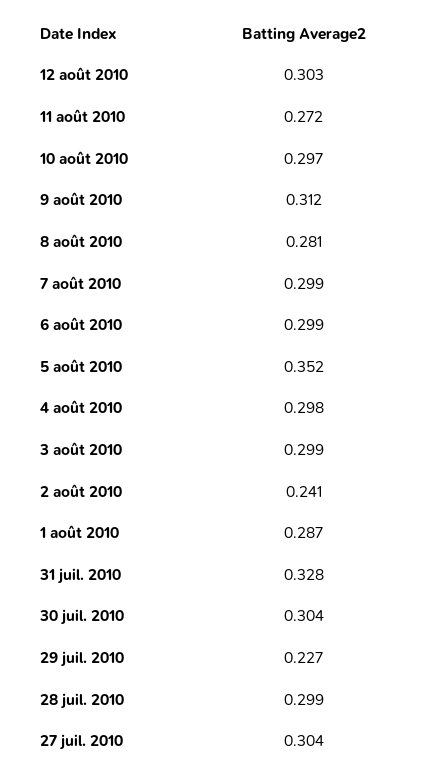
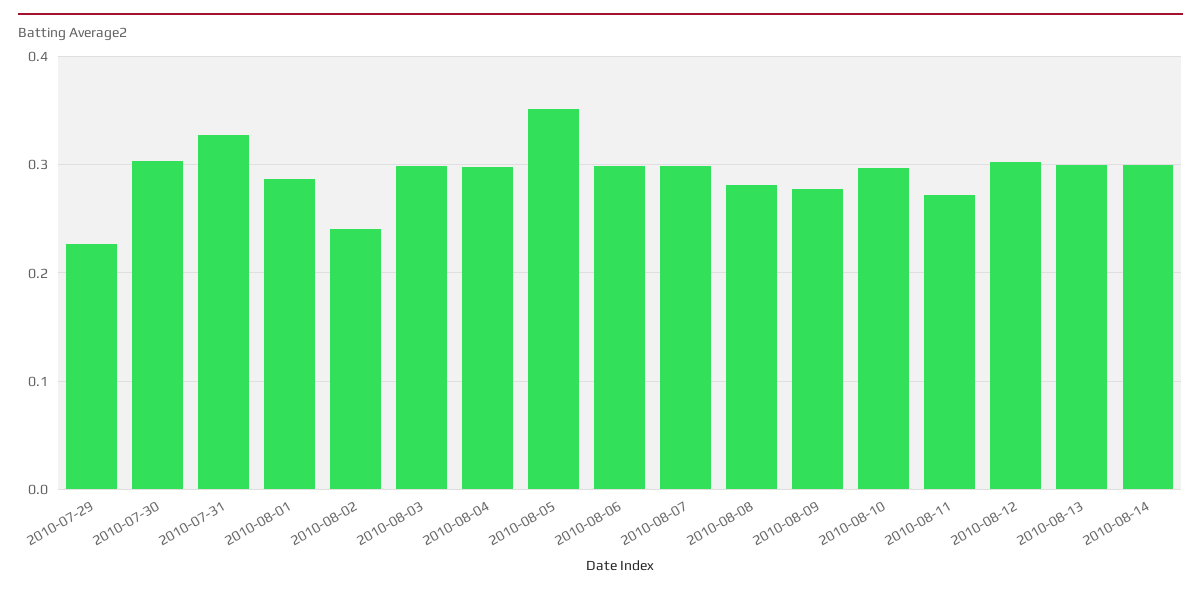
9 août 2010: 0.312 -> 0.28
28 juil. 2010: 0.299 -> none
27 juil. 2010: 0.304 -> none
2010-08-13: none -> 0.3
2010-08-14: none -> 0.3

